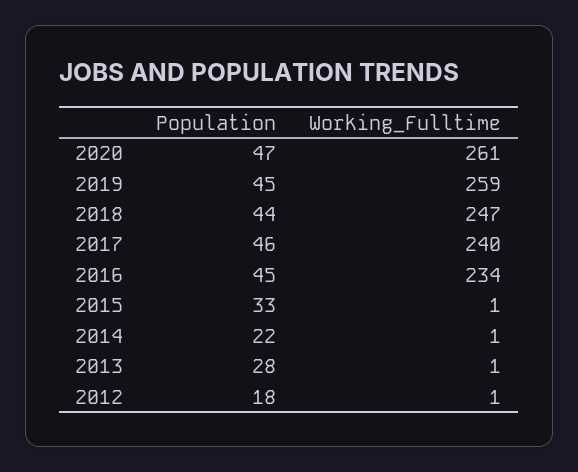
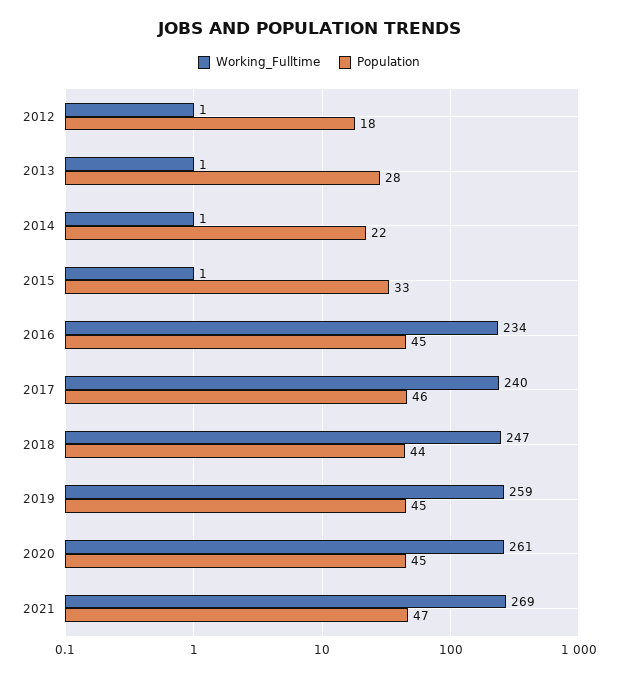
Population, 2020: 47 -> 45
Working_Fulltime, 2021: none -> 269
Population, 2021: none -> 47

